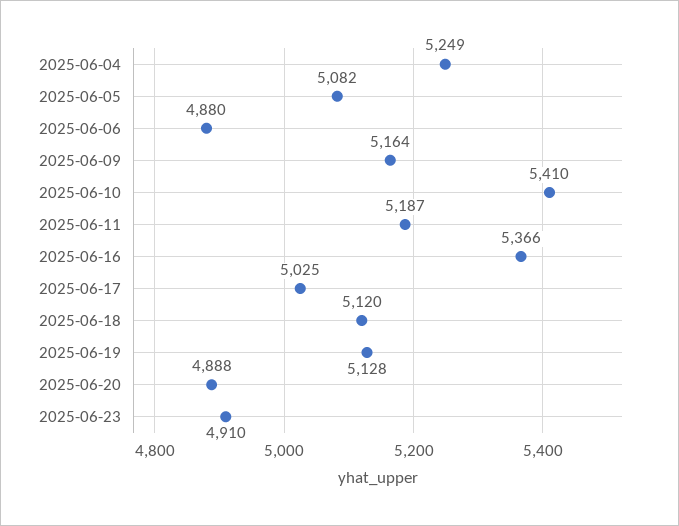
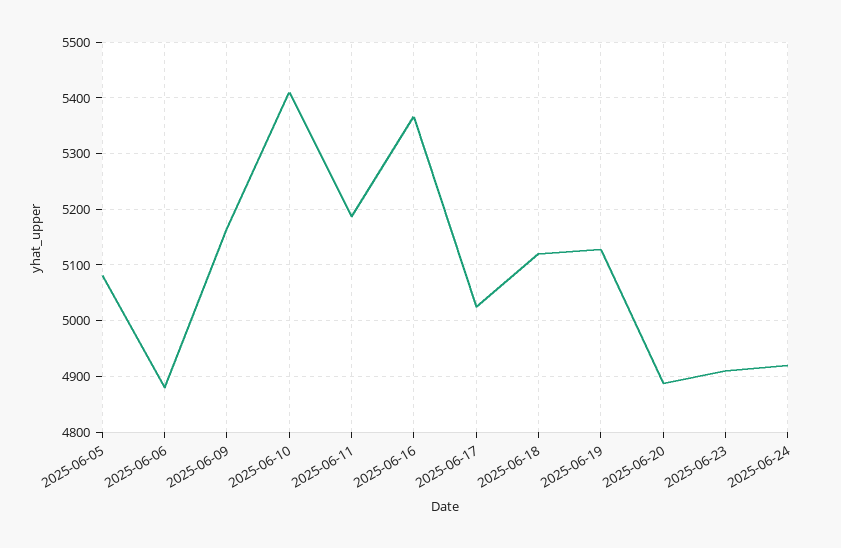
2025-06-04: 5249 -> none
2025-06-24: none -> 4920

